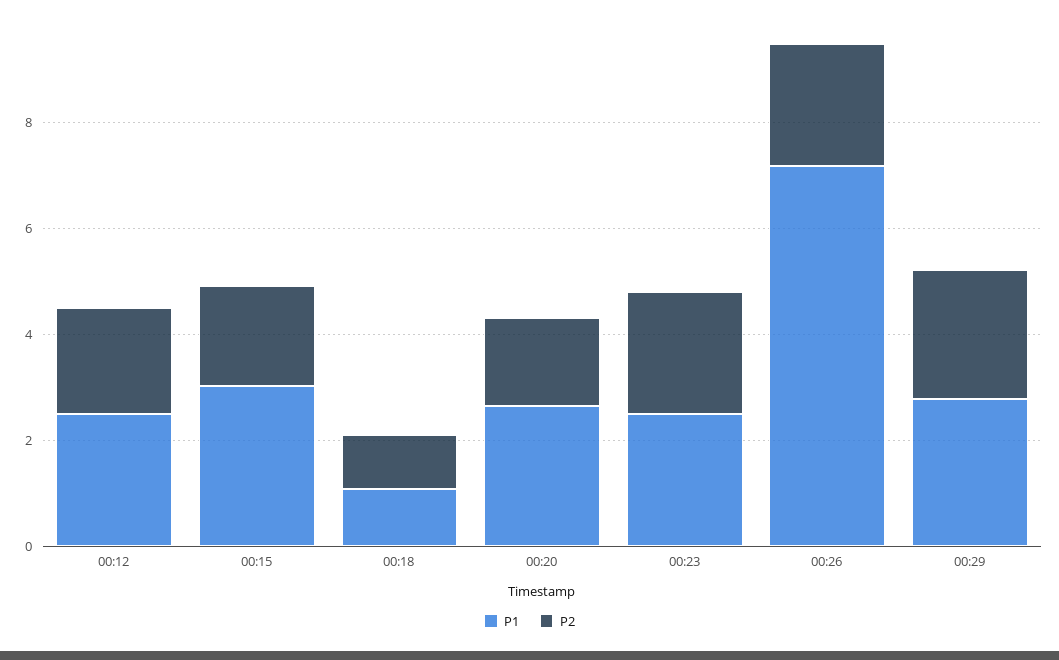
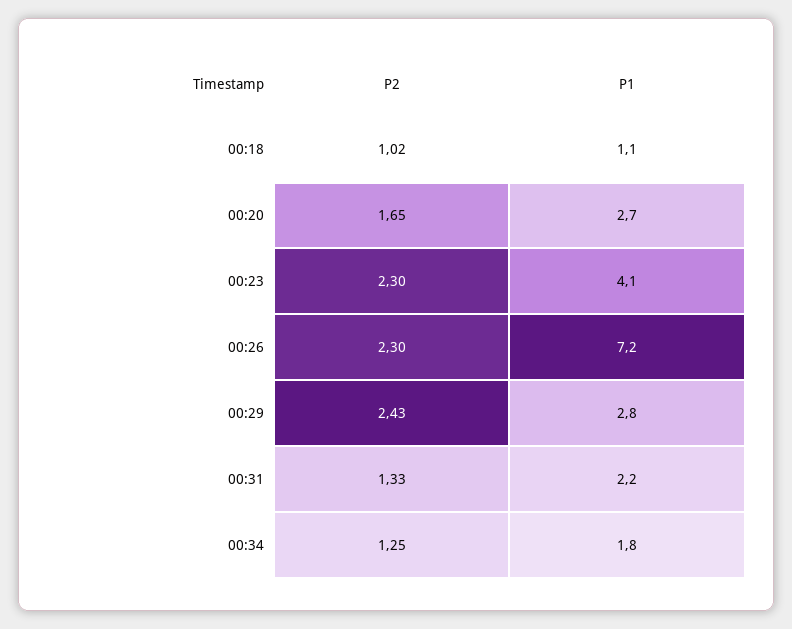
P1, 00:12: 2.5 -> none
P2, 00:12: 2 -> none
P1, 00:15: 3 -> none
P2, 00:15: 2 -> none
P1, 00:23: 2.5 -> 4.1
P2, 00:31: none -> 1.33
P1, 00:31: none -> 2.2
P2, 00:34: none -> 1.25
P1, 00:34: none -> 1.8

